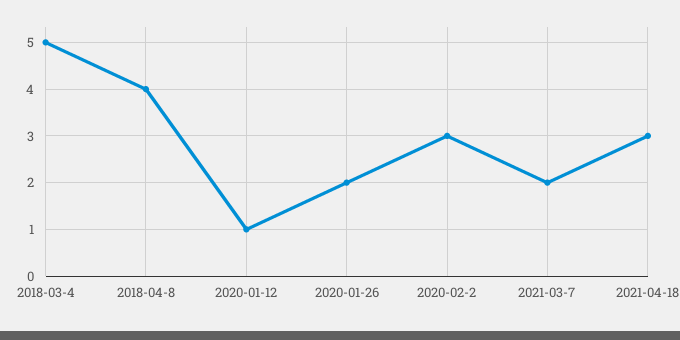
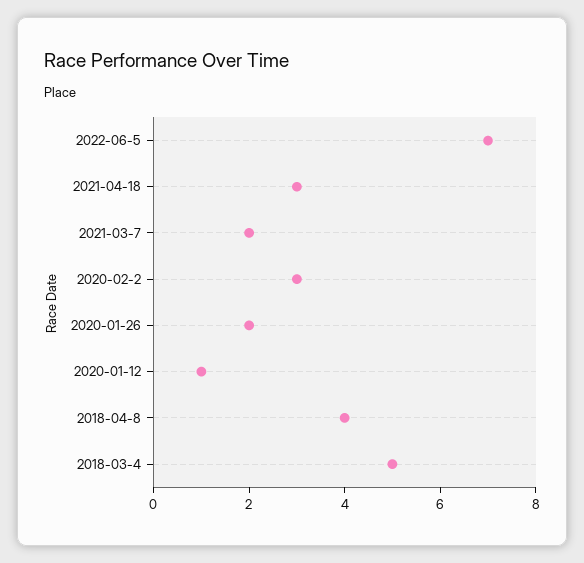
2022-06-5: none -> 7

